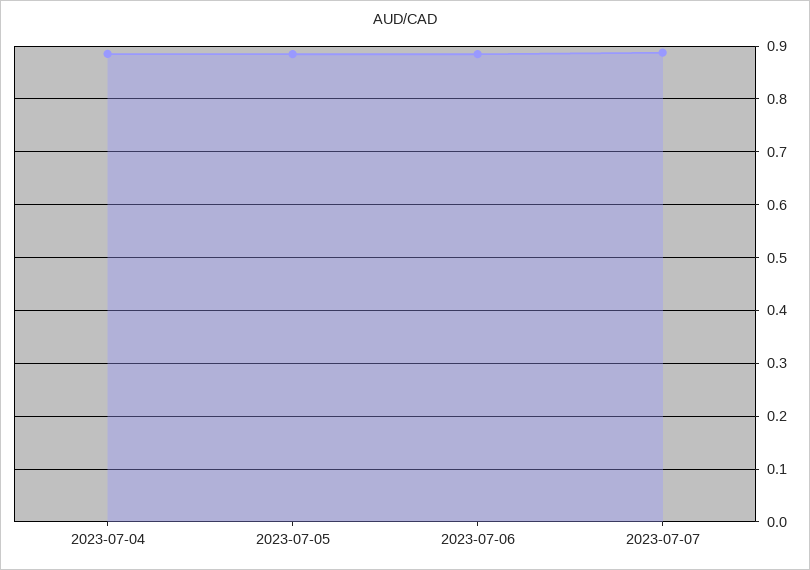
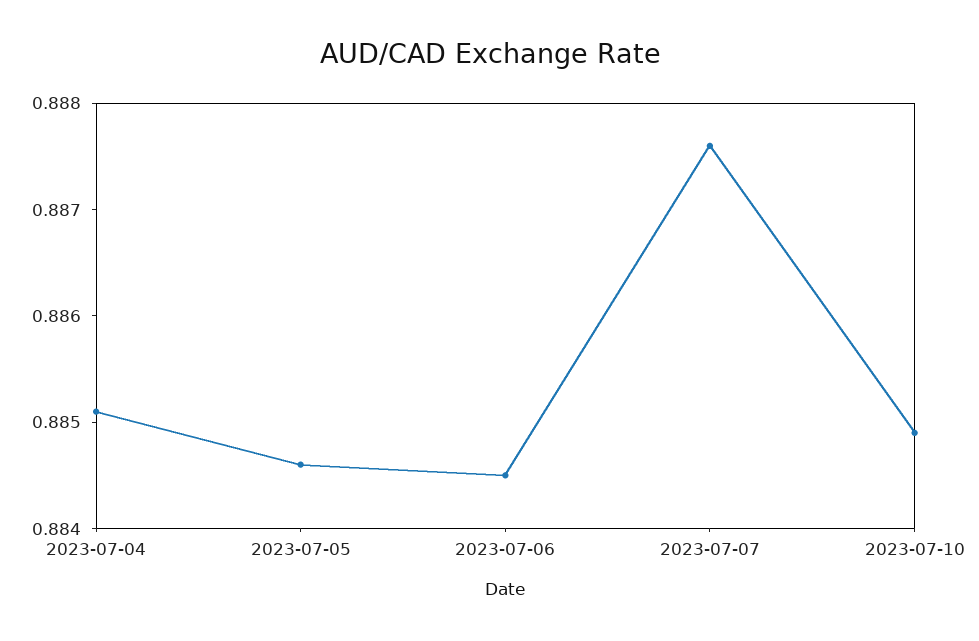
2023-07-10: none -> 0.8849

